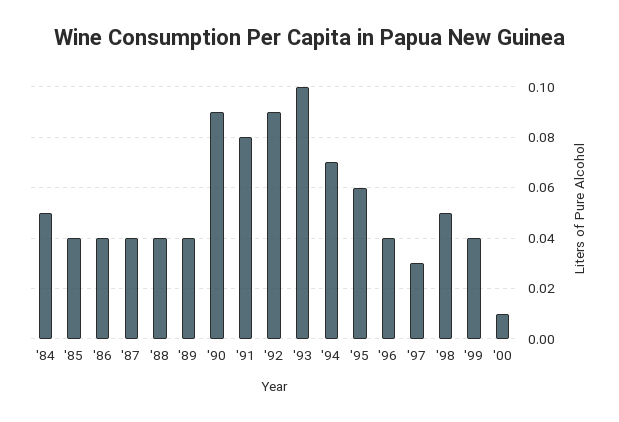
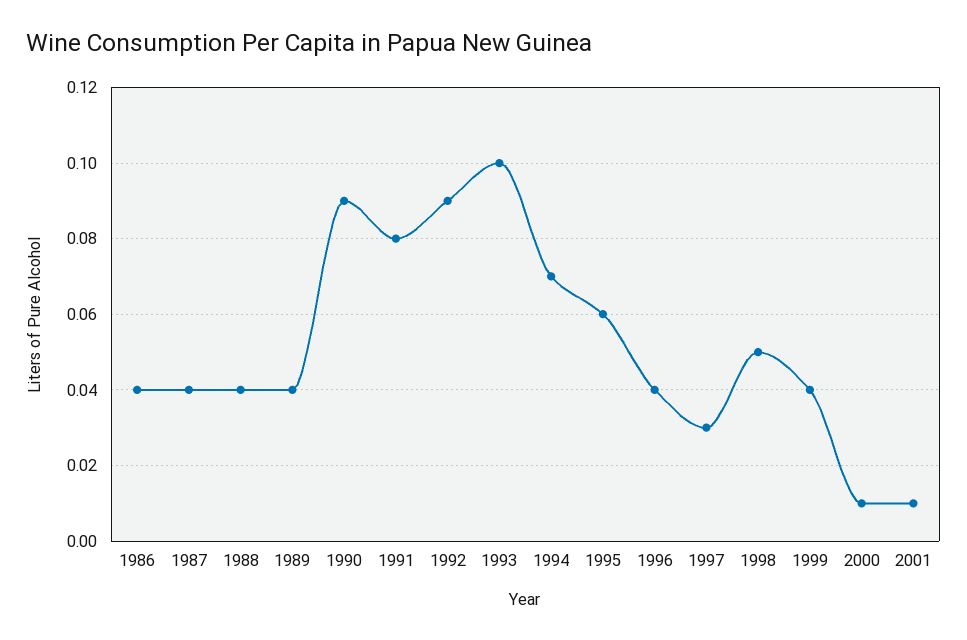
'84: 0.05 -> none
'85: 0.04 -> none
2001: none -> 0.01

